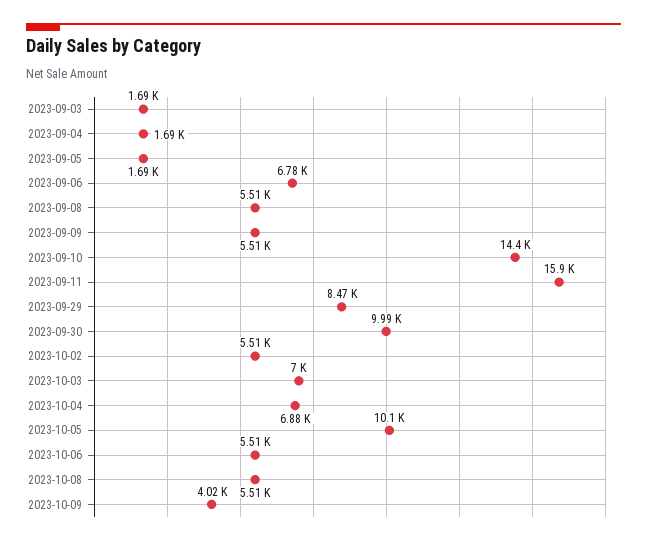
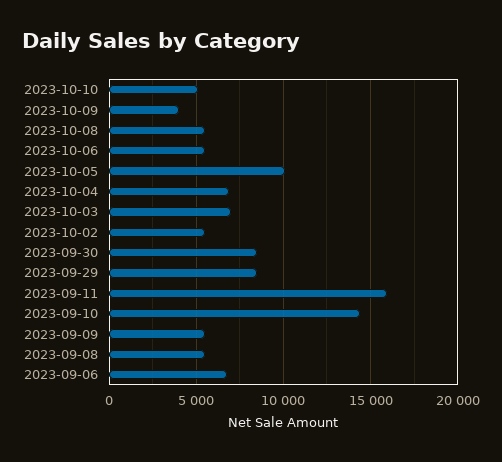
2023-09-03: 1690 -> none
2023-09-04: 1690 -> none
2023-09-05: 1690 -> none
2023-09-30: 9990 -> 8500
2023-10-10: none -> 5000

